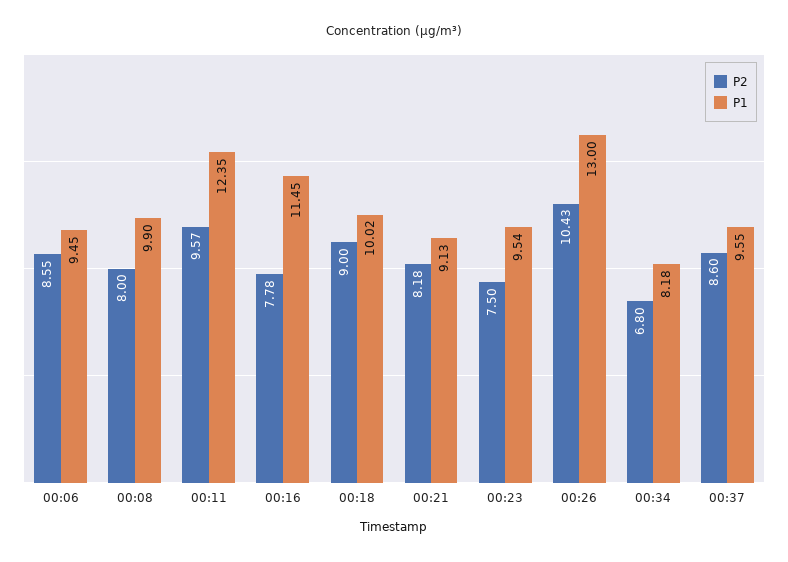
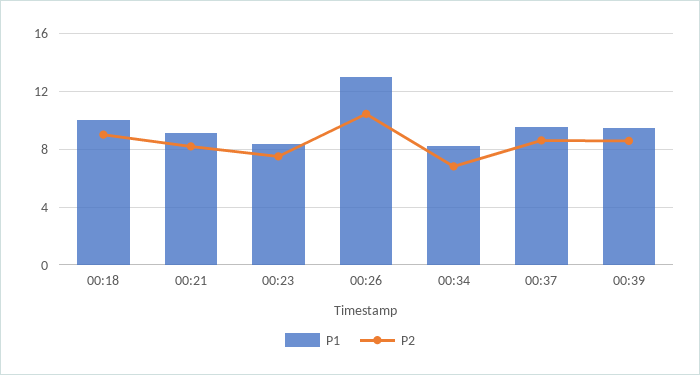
P2, 00:06: 8.55 -> none
P1, 00:06: 9.45 -> none
P2, 00:08: 8 -> none
P1, 00:08: 9.9 -> none
P2, 00:11: 9.57 -> none
P1, 00:11: 12.35 -> none
P2, 00:16: 7.78 -> none
P1, 00:16: 11.45 -> none
P1, 00:23: 9.54 -> 8.5
P1, 00:39: none -> 9.5
P2, 00:39: none -> 8.5

